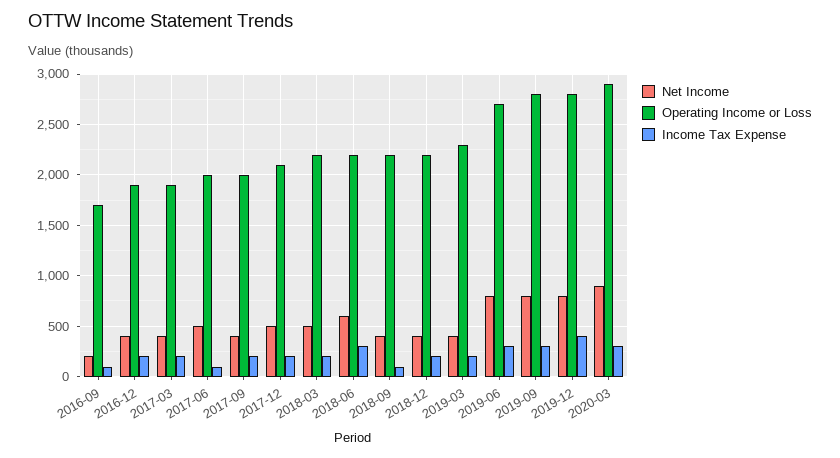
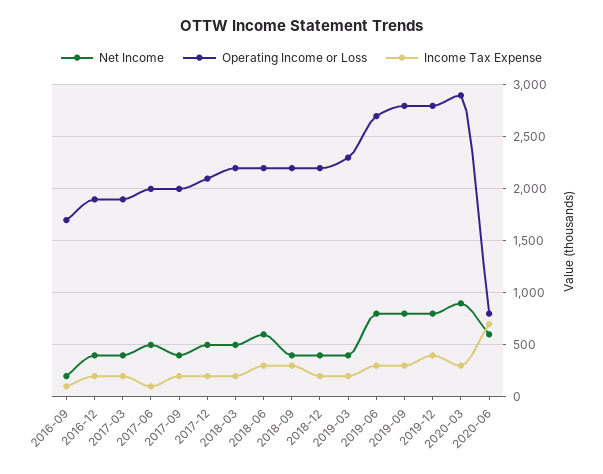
Income Tax Expense, 2018-09: 100 -> 300
Net Income, 2020-06: none -> 600
Operating Income or Loss, 2020-06: none -> 800
Income Tax Expense, 2020-06: none -> 700

